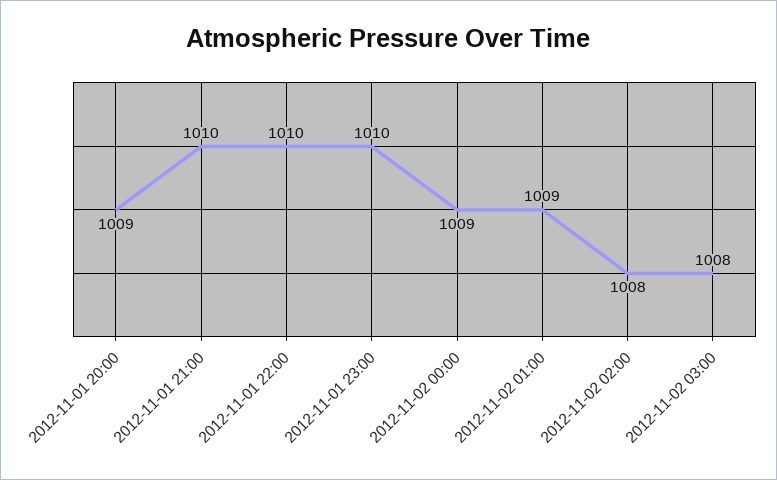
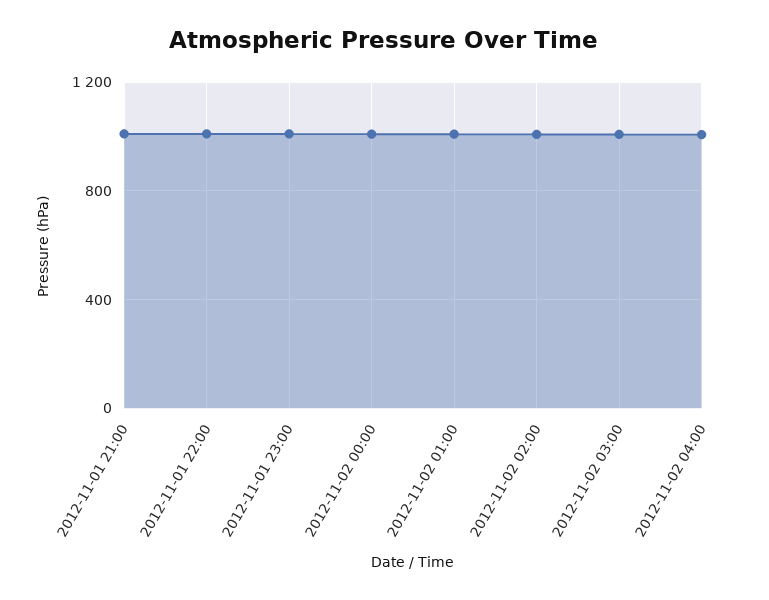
2012-11-01 20:00: 1009 -> none
2012-11-02 04:00: none -> 1000

